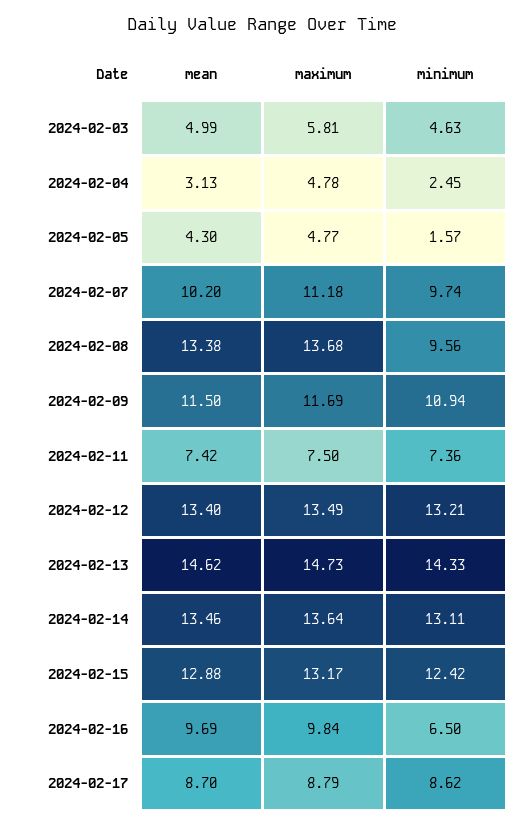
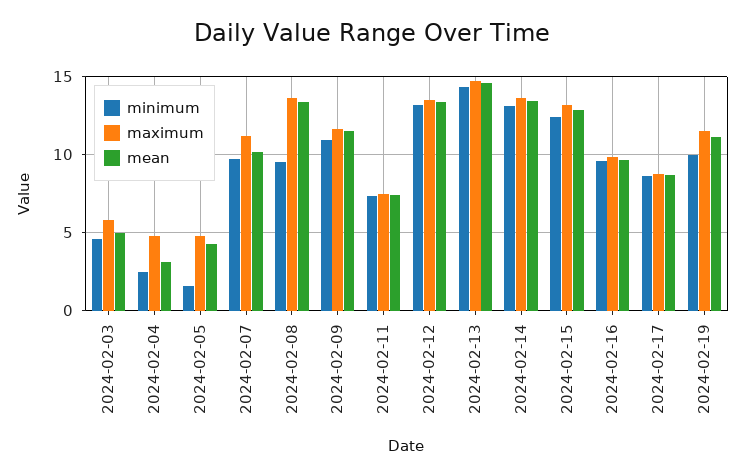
minimum, 2024-02-16: 6.5 -> 9.5
minimum, 2024-02-19: none -> 10
maximum, 2024-02-19: none -> 11.5
mean, 2024-02-19: none -> 11

